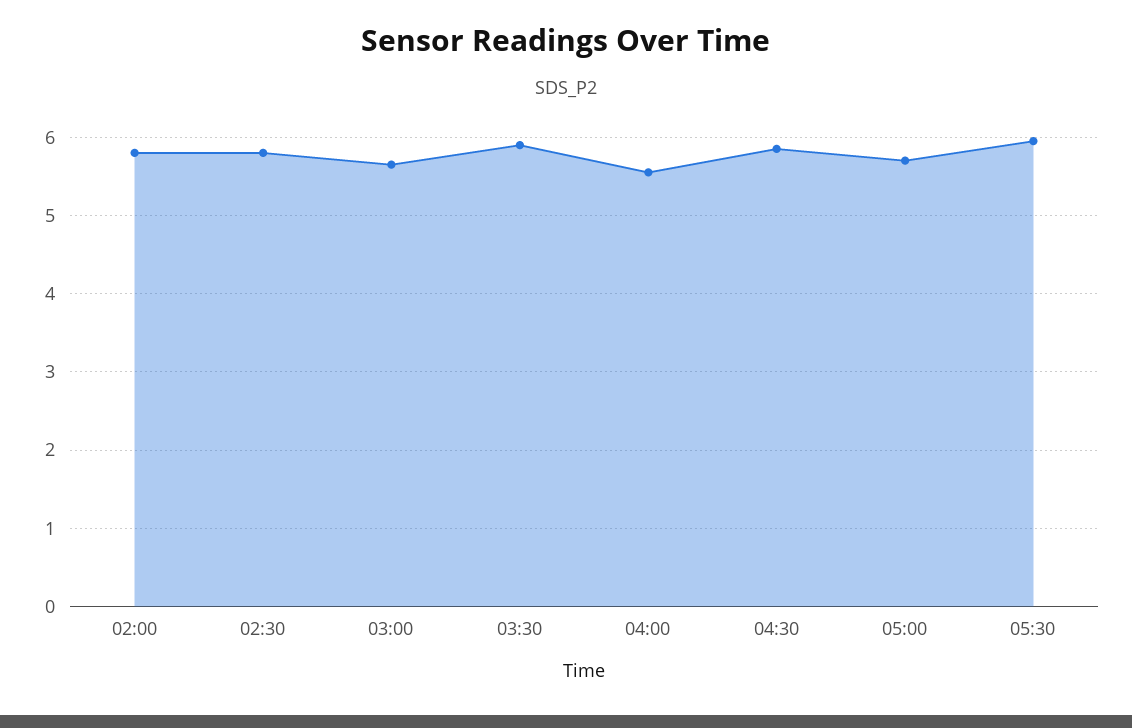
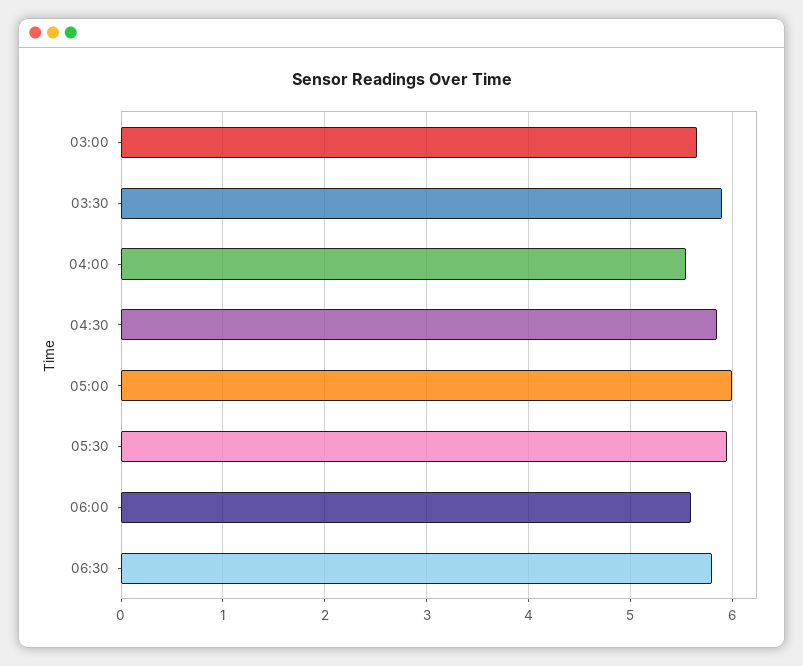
02:00: 5.8 -> none
02:30: 5.8 -> none
05:00: 5.7 -> 6
06:00: none -> 5.6
06:30: none -> 5.8

